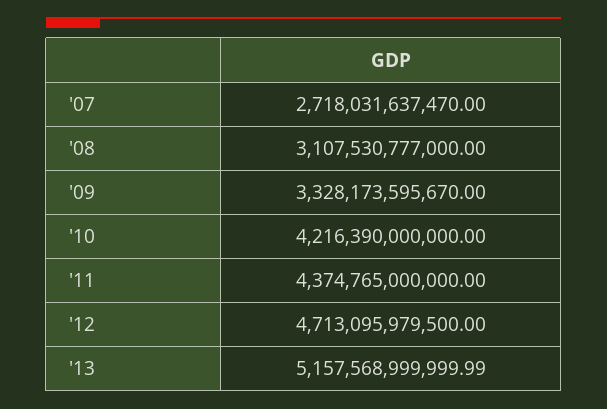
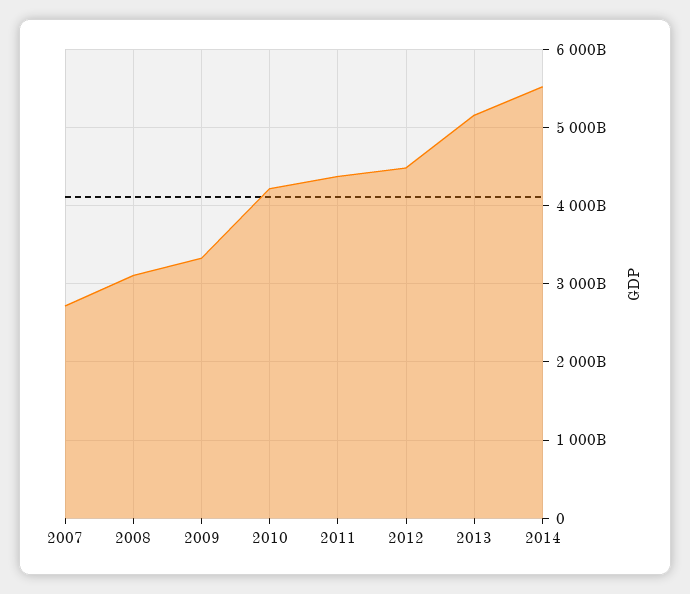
'12: 4713095979500 -> 4500000000000
2014: none -> 5500000000000

